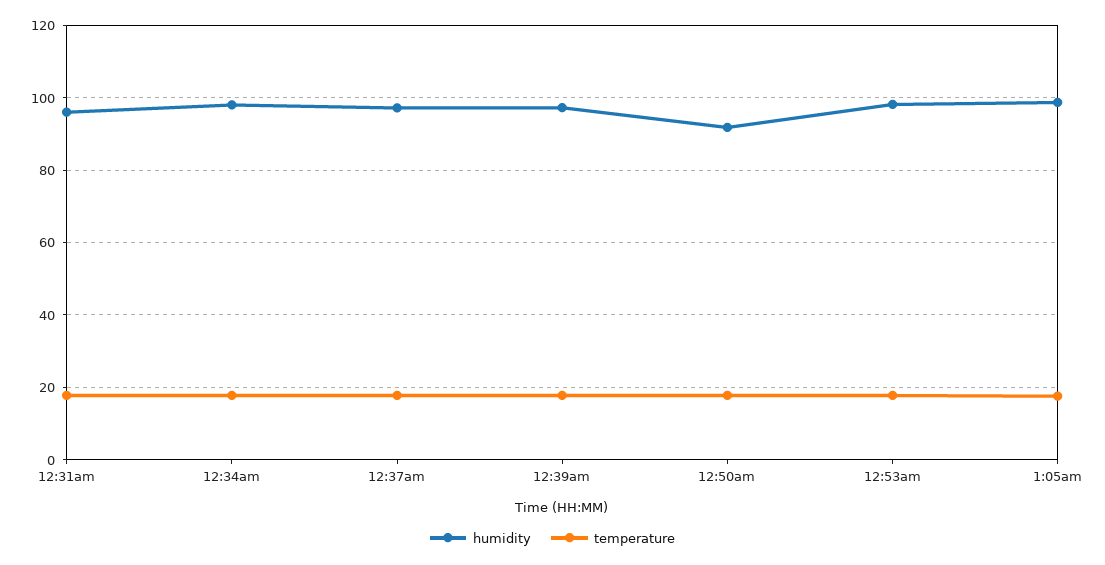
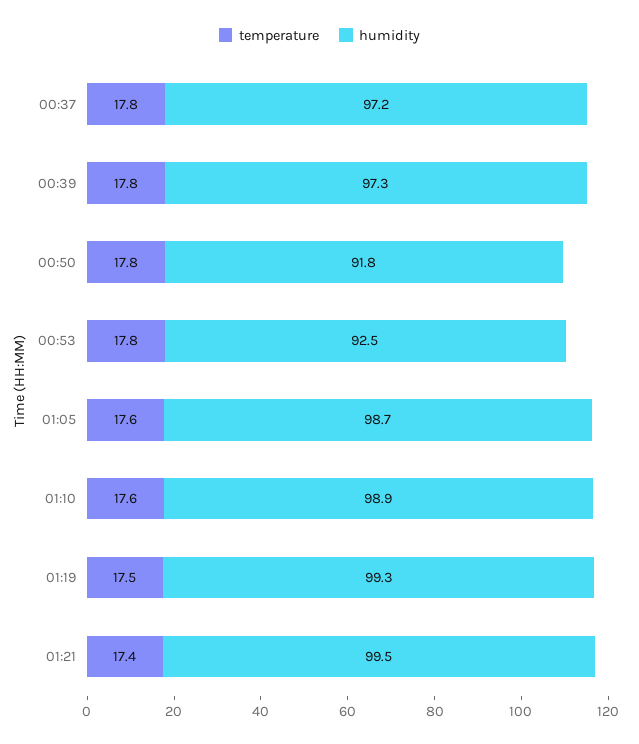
humidity, 12:31am: 96 -> none
temperature, 12:31am: 18 -> none
humidity, 12:34am: 98 -> none
temperature, 12:34am: 18 -> none
humidity, 12:53am: 98 -> 92.5
temperature, 01:10: none -> 17.6
humidity, 01:10: none -> 98.9
temperature, 01:19: none -> 17.5
humidity, 01:19: none -> 99.3
temperature, 01:21: none -> 17.4
humidity, 01:21: none -> 99.5

